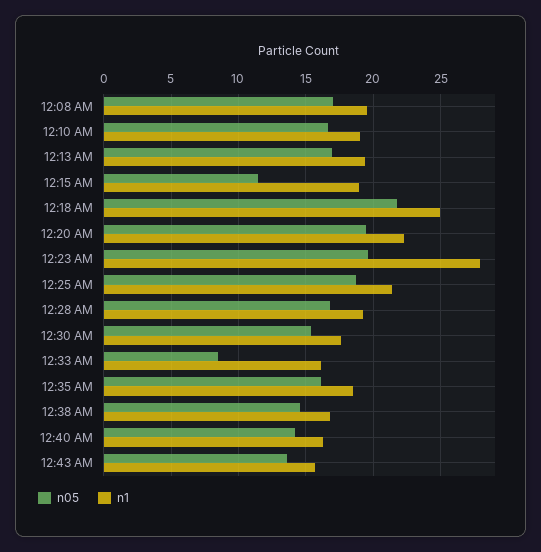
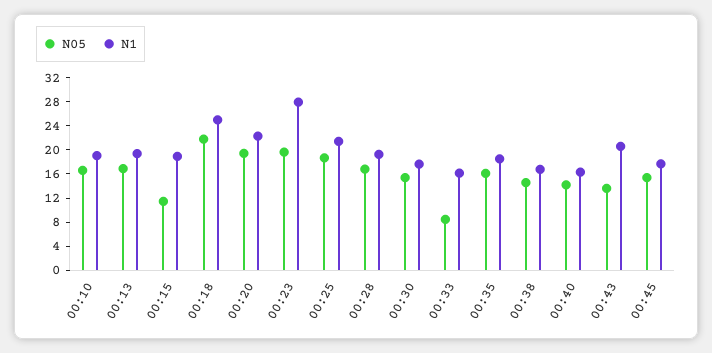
n05, 12:08 AM: 17 -> none
n1, 12:08 AM: 19.5 -> none
n1, 12:43 AM: 15.5 -> 20
n05, 00:45: none -> 16
n1, 00:45: none -> 18

